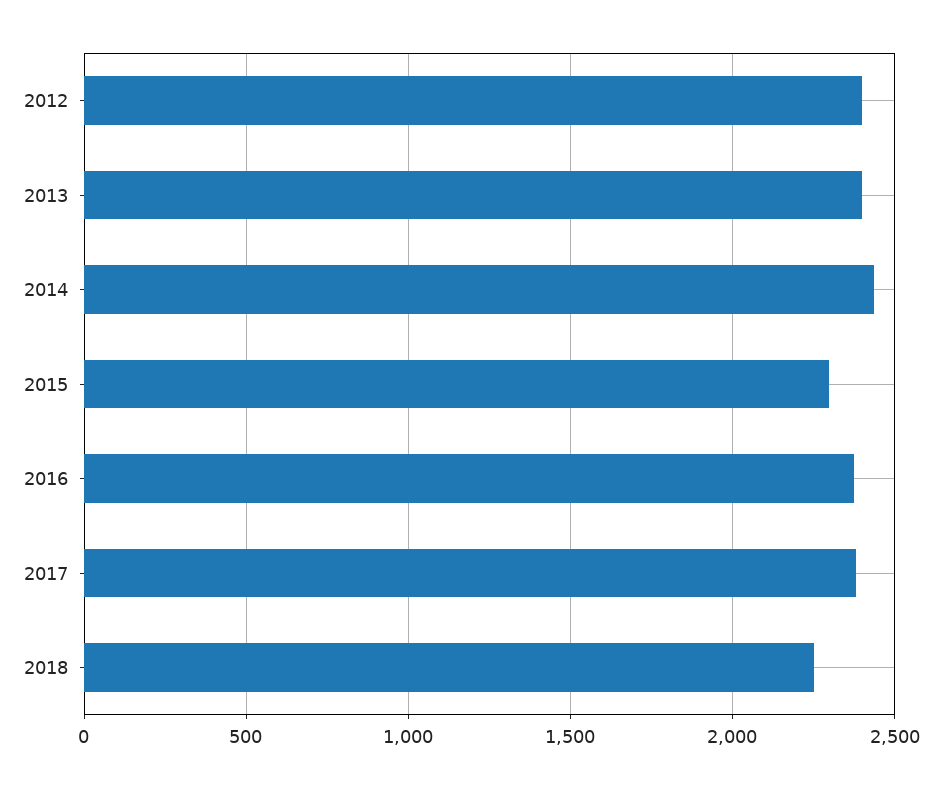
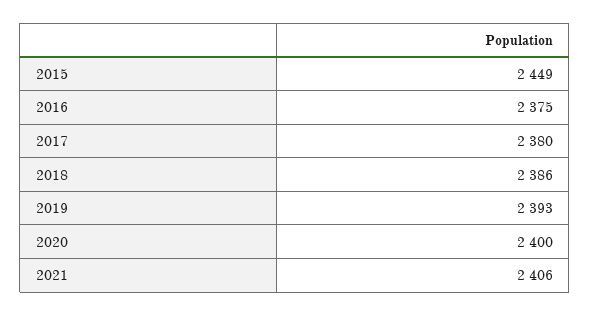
2012: 2400 -> none
2013: 2400 -> none
2014: 2450 -> none
2015: 2300 -> 2449
2018: 2250 -> 2386
2019: none -> 2393
2020: none -> 2400
2021: none -> 2406

